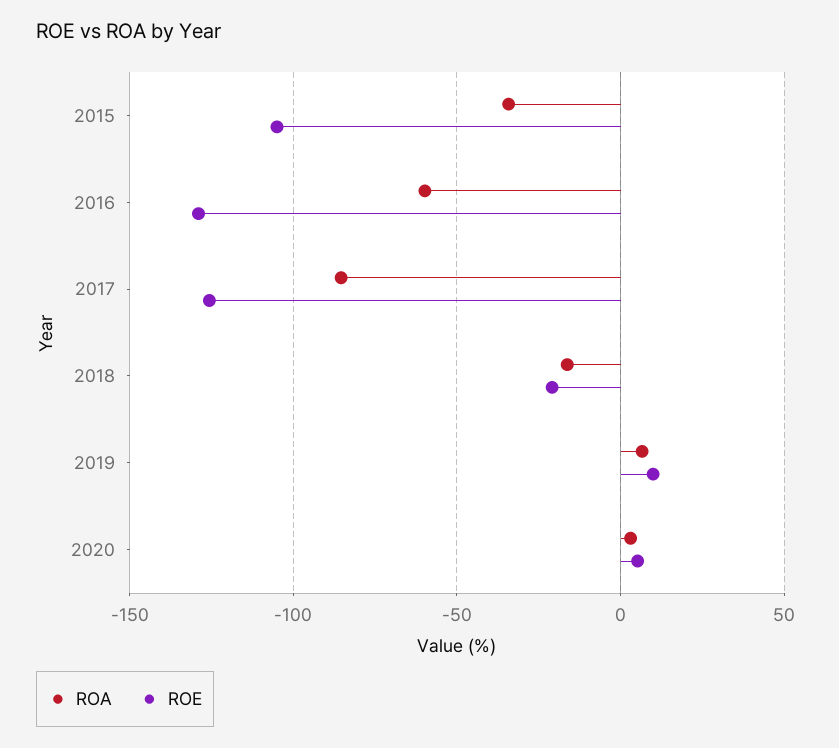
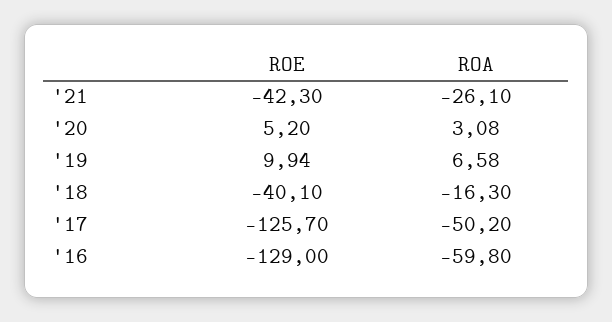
ROA, 2015: -35 -> none
ROE, 2015: -105 -> none
ROA, 2017: -85 -> -50.2
ROE, 2018: -20 -> -40.1
ROE, '21: none -> -42.3
ROA, '21: none -> -26.1

